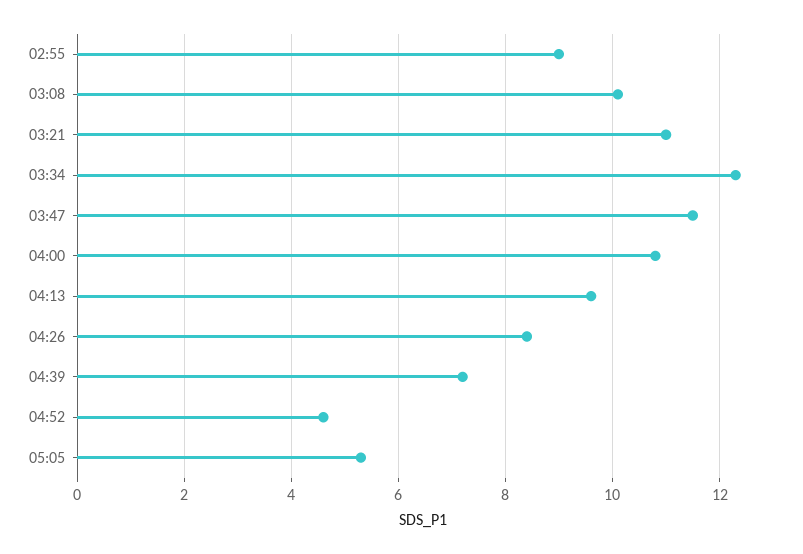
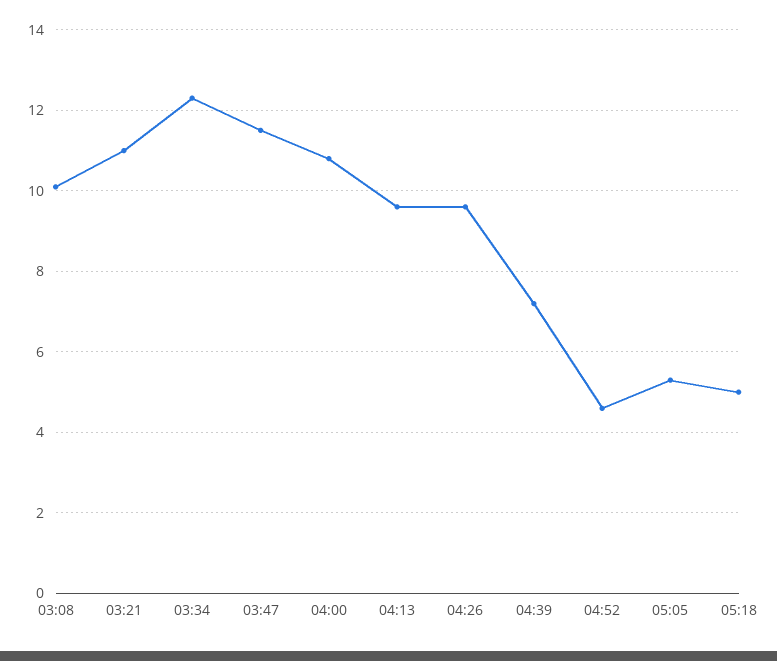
02:55: 9 -> none
04:26: 8.5 -> 9.5
05:18: none -> 5

